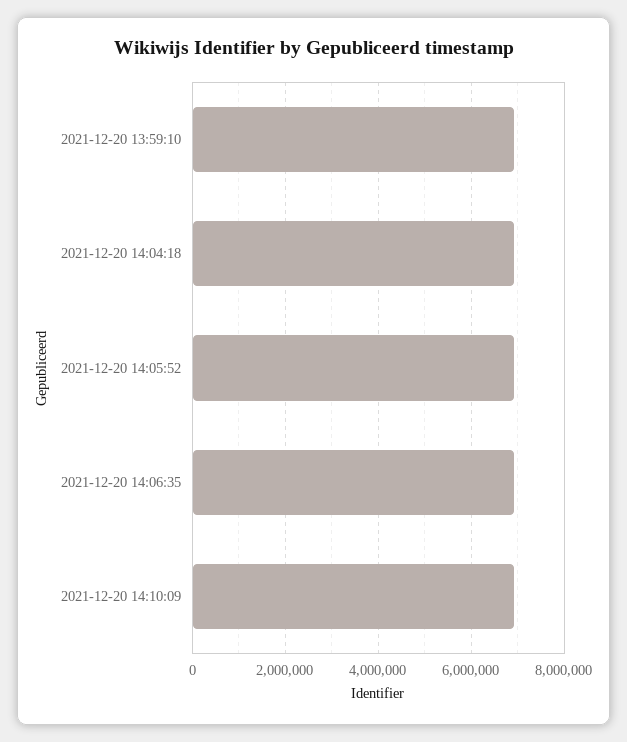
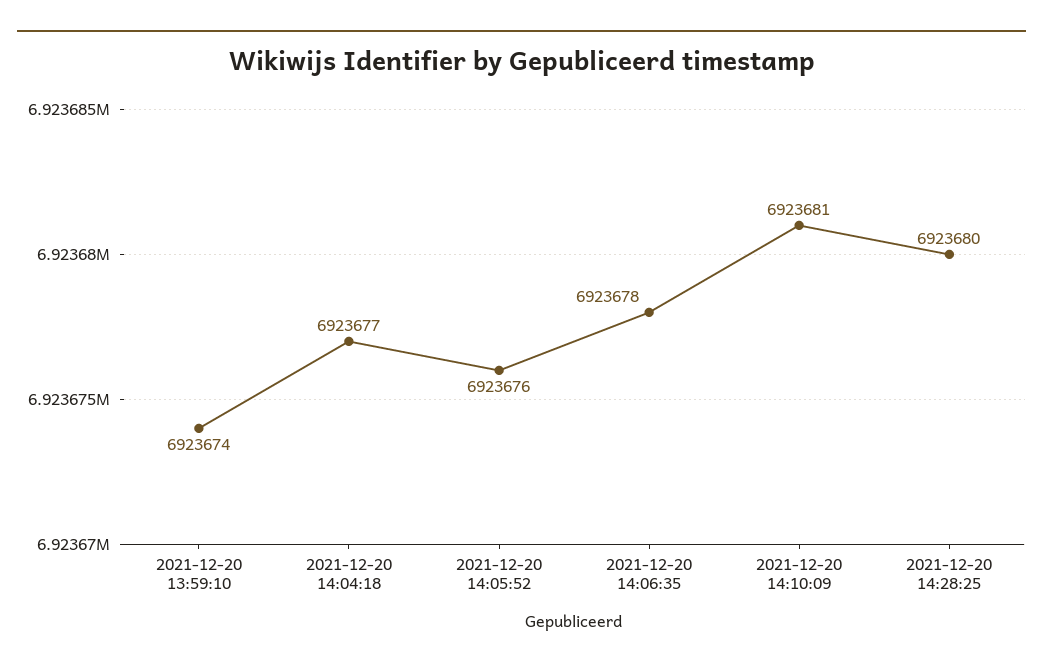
2021-12-20 14:28:25: none -> 6923680

